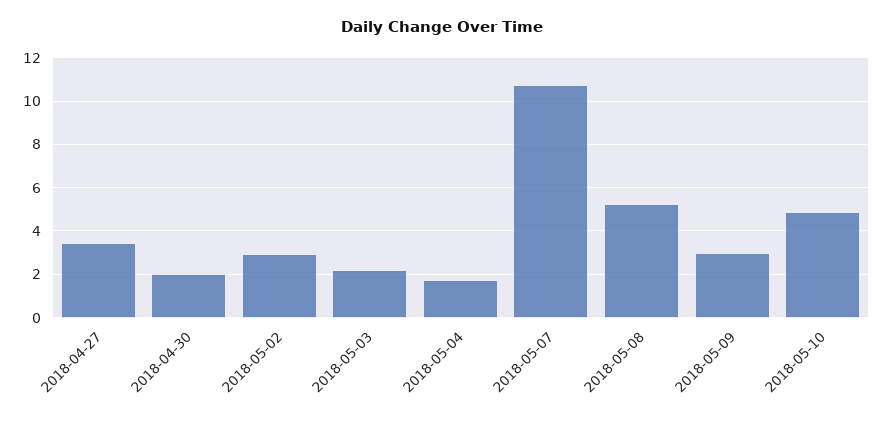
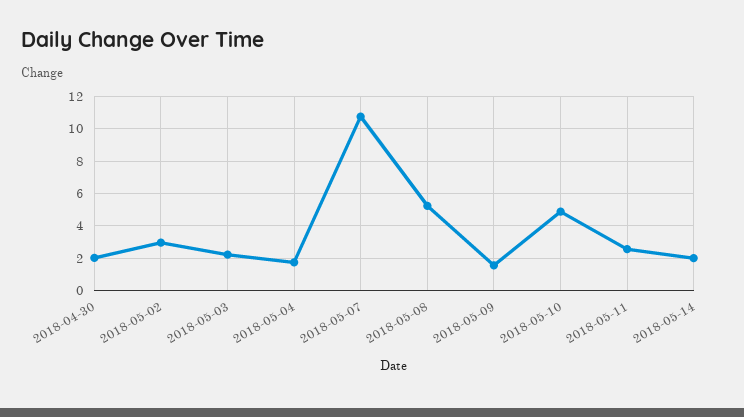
2018-04-27: 3.5 -> none
2018-05-09: 3 -> 1.5
2018-05-11: none -> 2.5
2018-05-14: none -> 2

